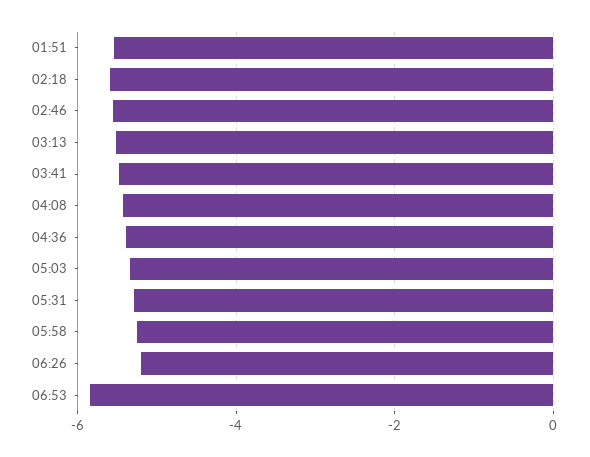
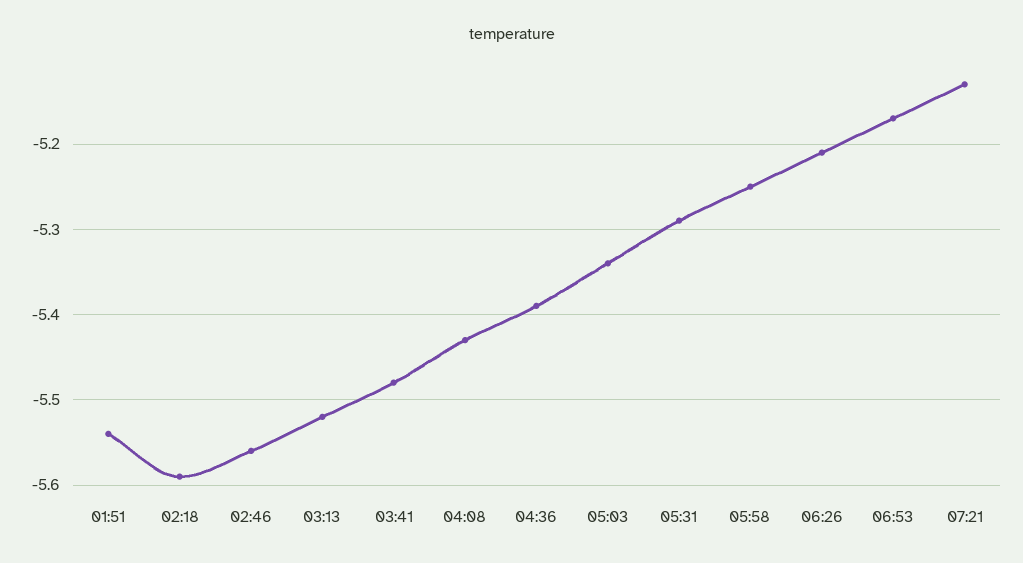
06:53: -5.8 -> -5.17
07:21: none -> -5.13

